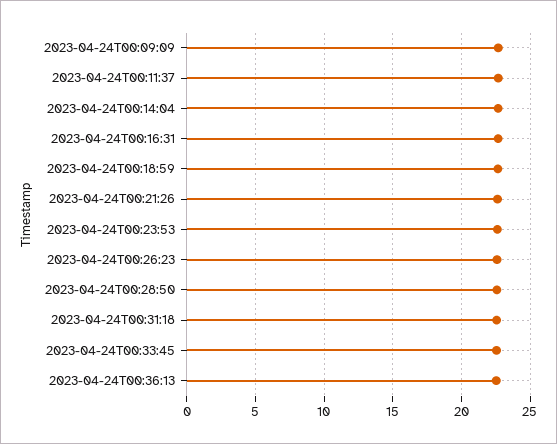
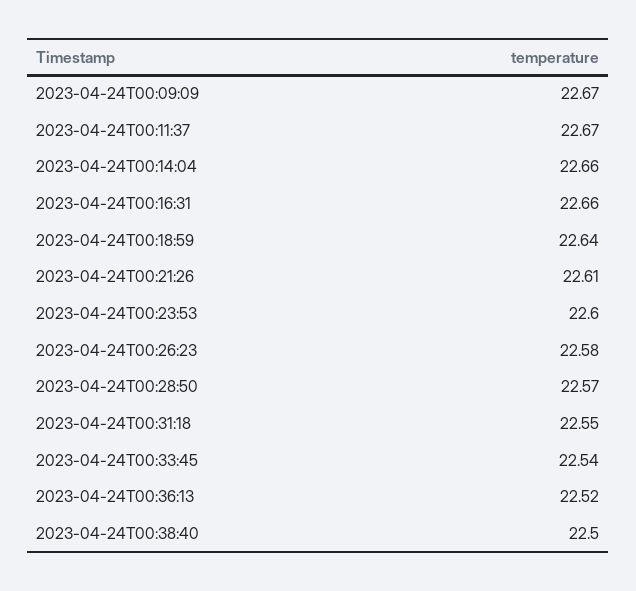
2023-04-24T00:38:40: none -> 22.5

